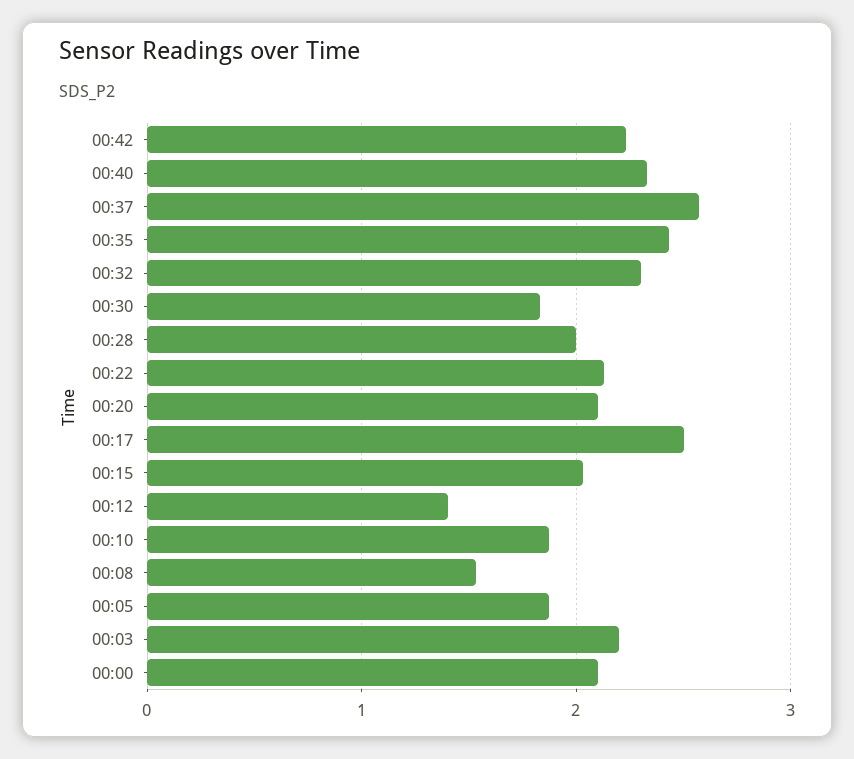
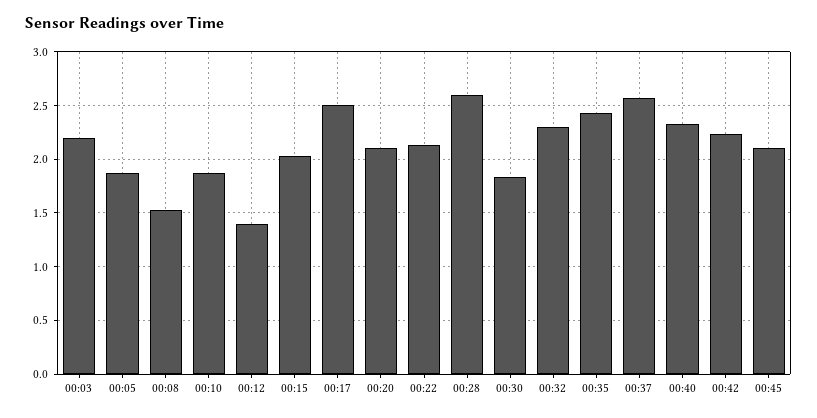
00:28: 2 -> 2.6
00:00: 2.1 -> none
00:45: none -> 2.1

